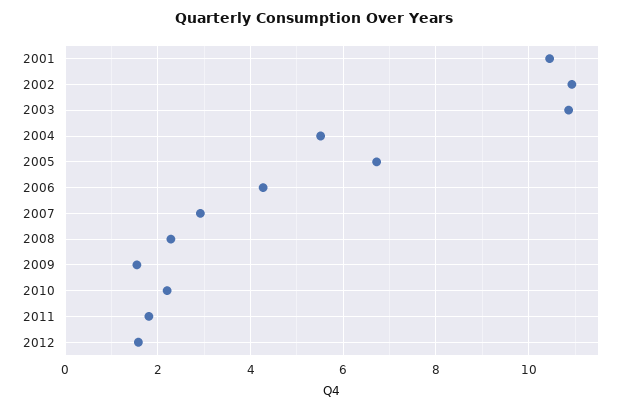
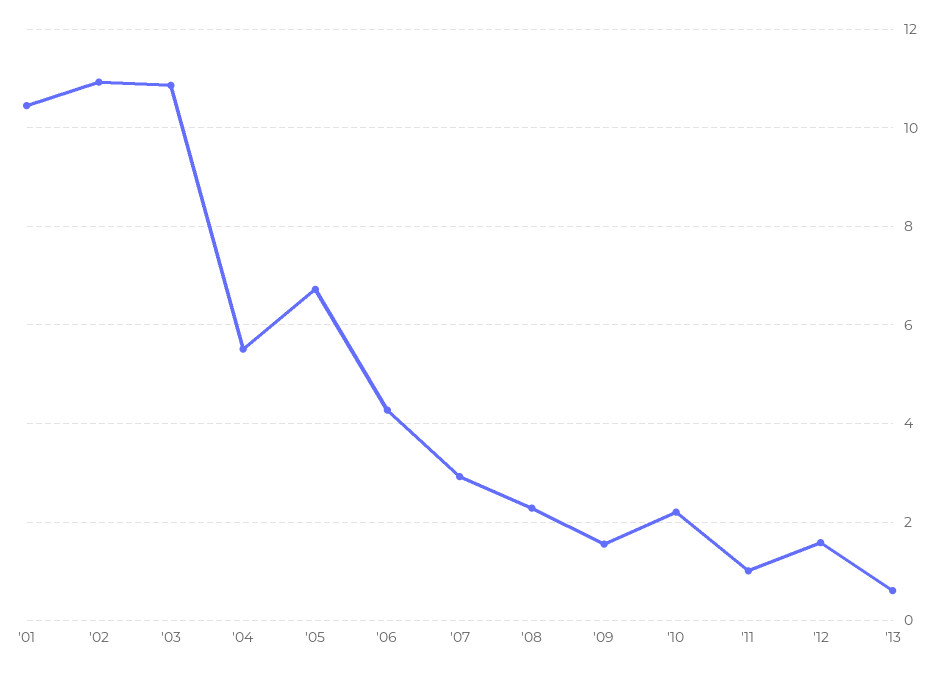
2011: 1.8 -> 1
'13: none -> 0.6

